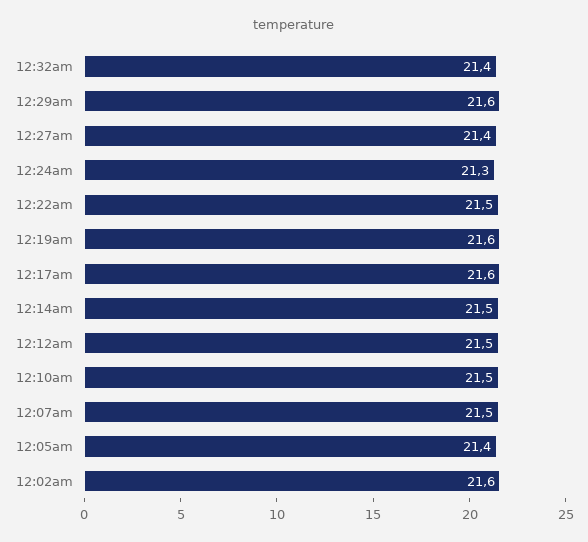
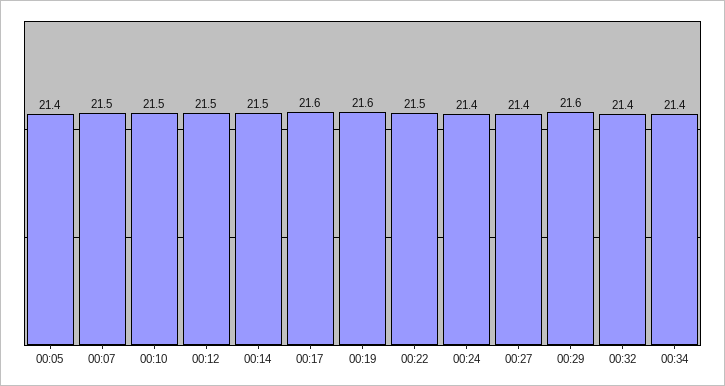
12:24am: 21.3 -> 21.4
12:02am: 21.6 -> none
00:34: none -> 21.4

